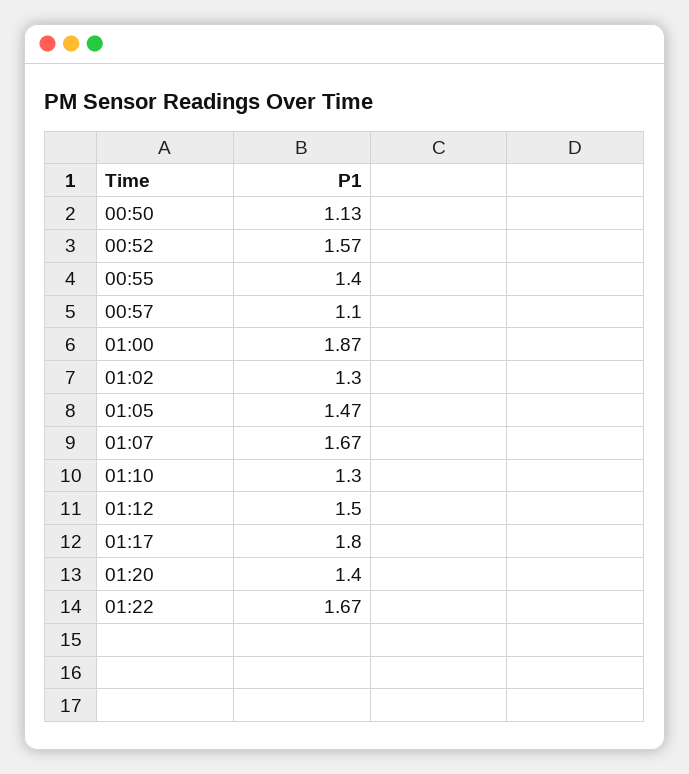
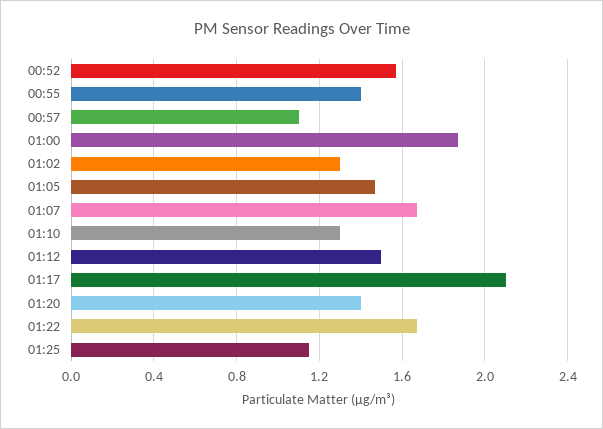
00:50: 1.13 -> none
01:17: 1.8 -> 2.1
01:25: none -> 1.15

